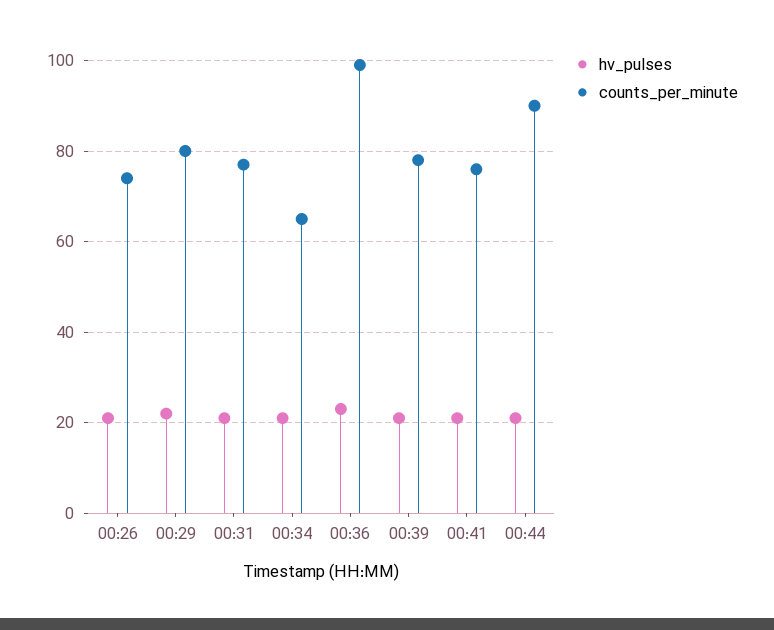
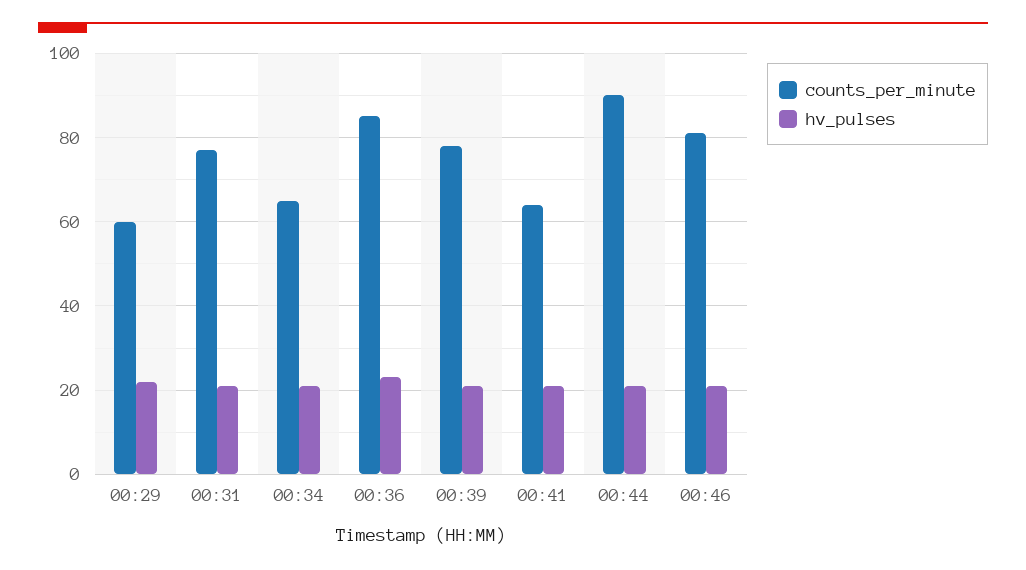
hv_pulses, 00:26: 20 -> none
counts_per_minute, 00:26: 75 -> none
counts_per_minute, 00:29: 80 -> 60
counts_per_minute, 00:36: 100 -> 85
counts_per_minute, 00:41: 75 -> 65
counts_per_minute, 00:46: none -> 80
hv_pulses, 00:46: none -> 20

